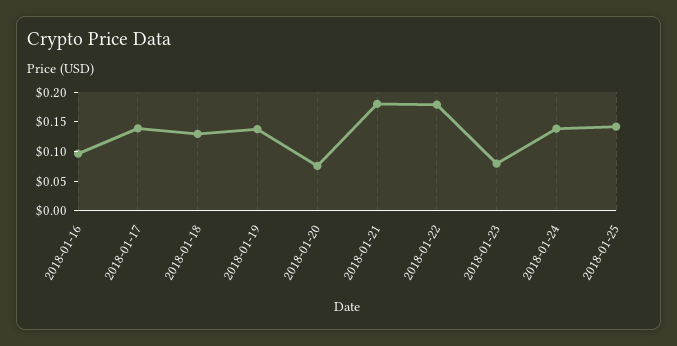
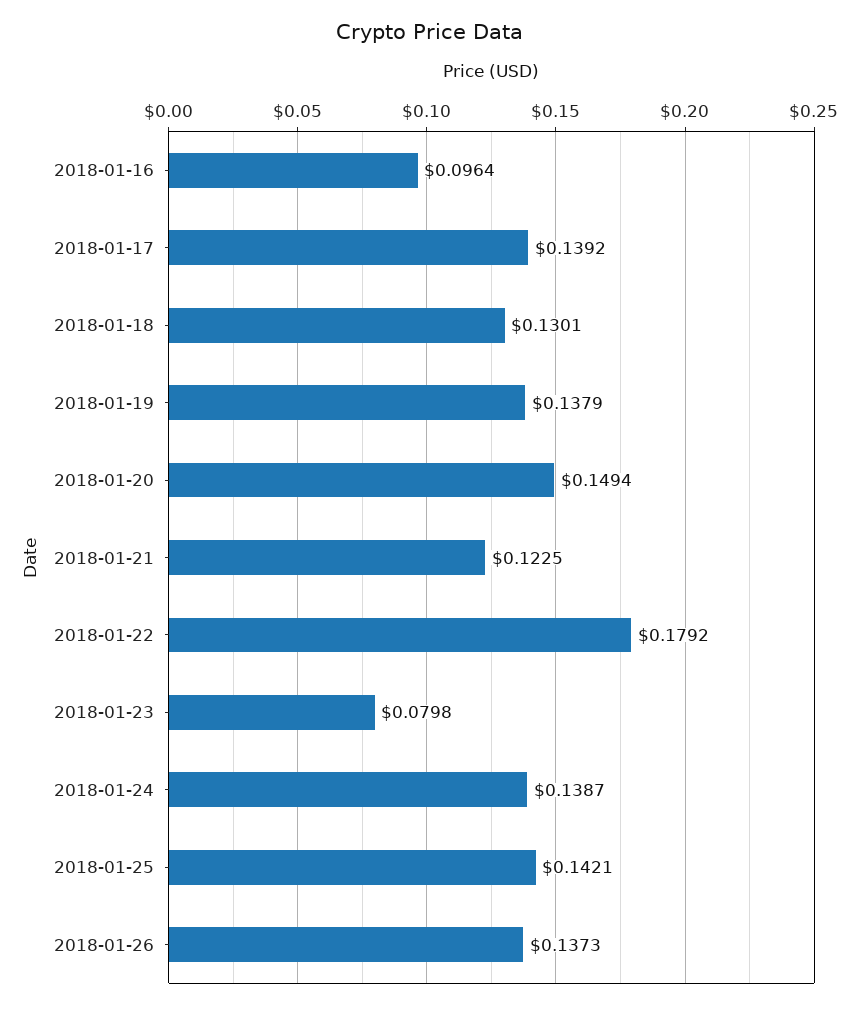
2018-01-20: 0.075 -> 0.1494
2018-01-21: 0.175 -> 0.1225
2018-01-26: none -> 0.1373

